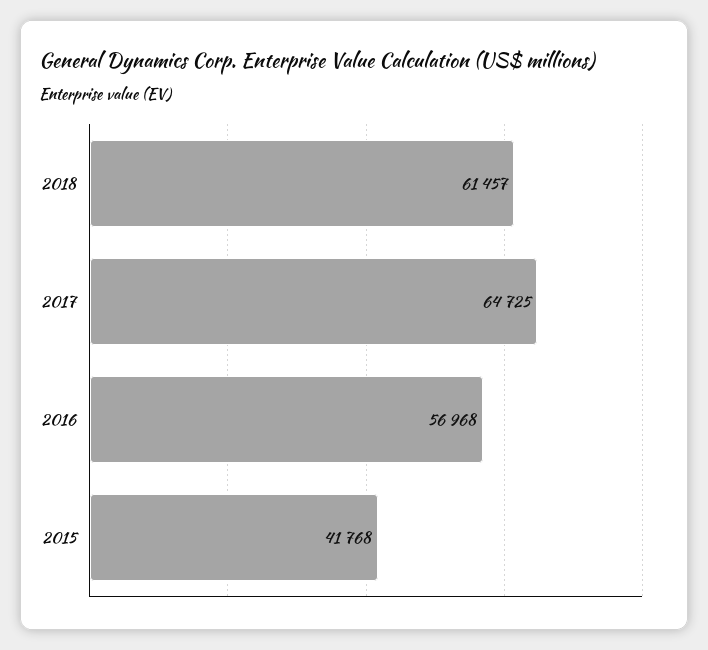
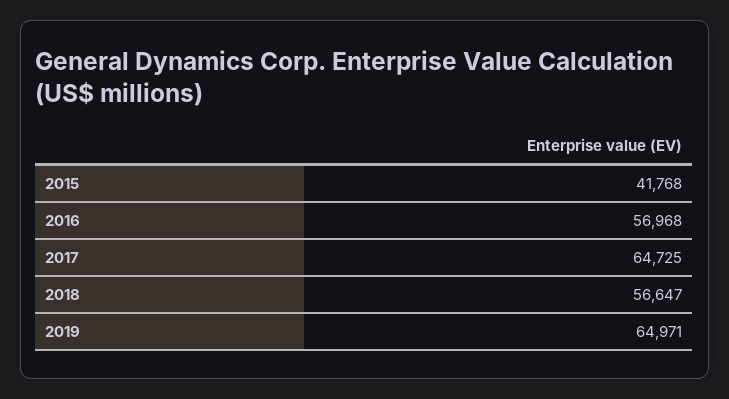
2018: 61457 -> 56647
2019: none -> 64971

